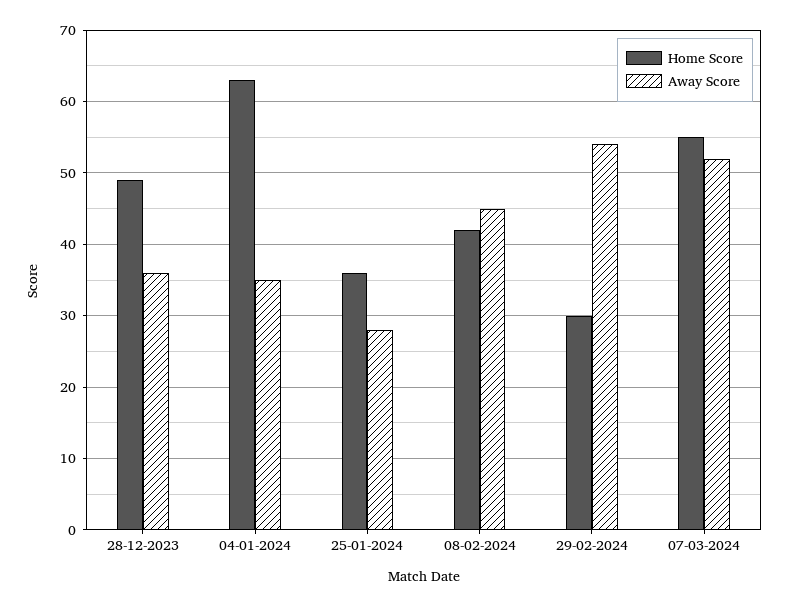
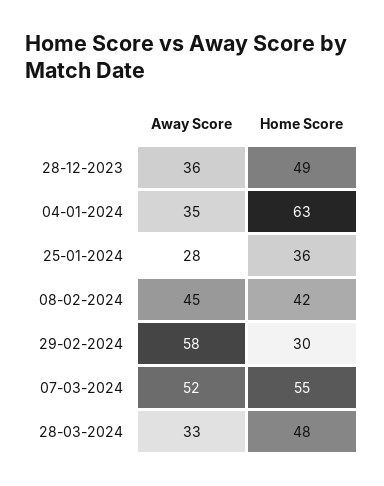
Away Score, 29-02-2024: 54 -> 58
Away Score, 28-03-2024: none -> 33
Home Score, 28-03-2024: none -> 48

